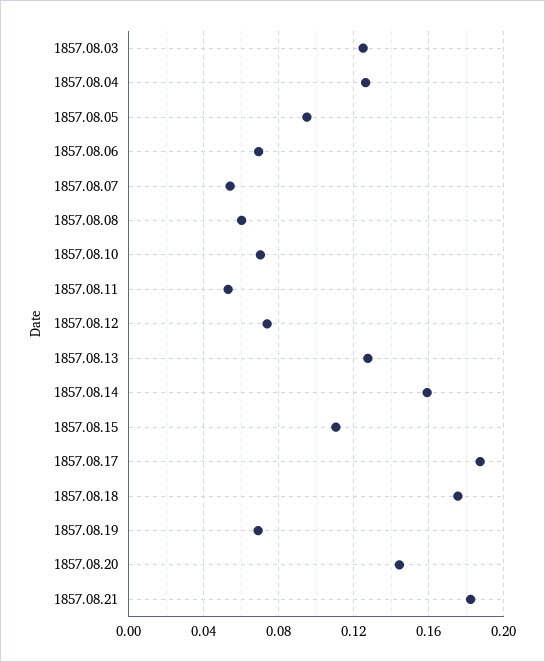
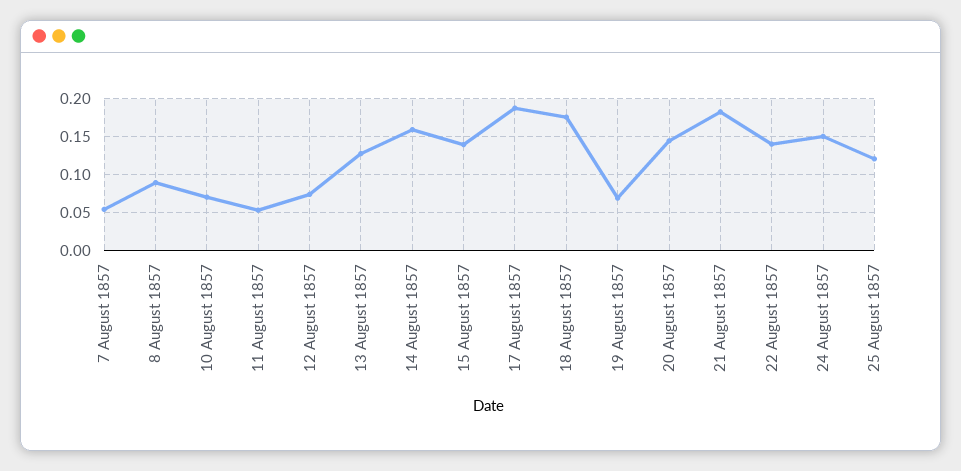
1857.08.03: 0.125 -> none
1857.08.04: 0.125 -> none
1857.08.05: 0.095 -> none
1857.08.06: 0.07 -> none
1857.08.08: 0.06 -> 0.09
1857.08.15: 0.11 -> 0.14
22 August 1857: none -> 0.14
24 August 1857: none -> 0.15
25 August 1857: none -> 0.12

